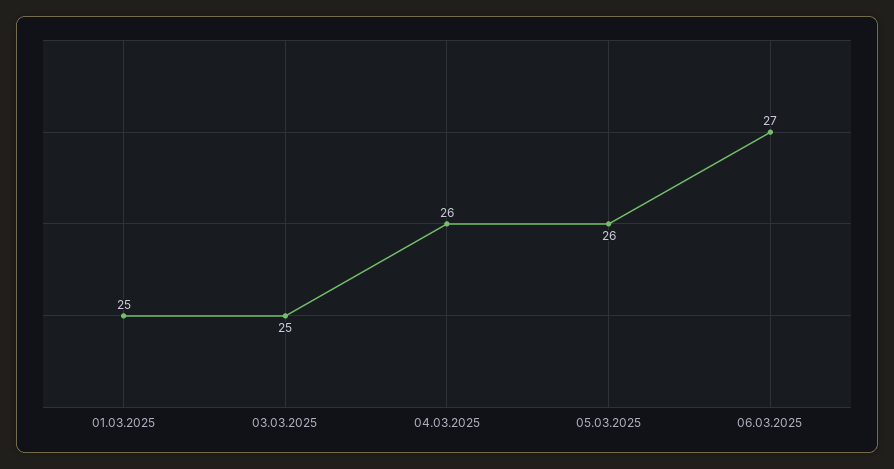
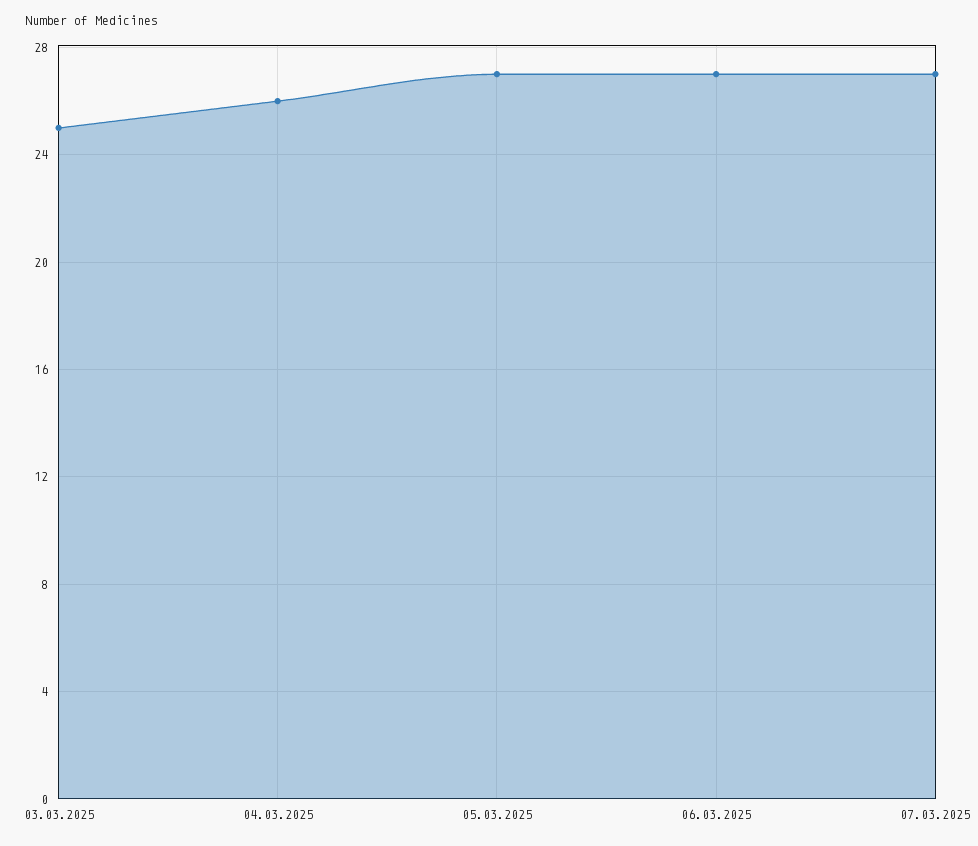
01.03.2025: 25 -> none
05.03.2025: 26 -> 27
07.03.2025: none -> 27

